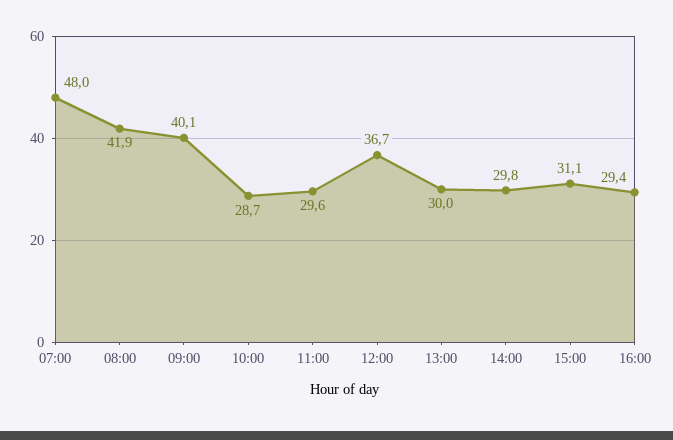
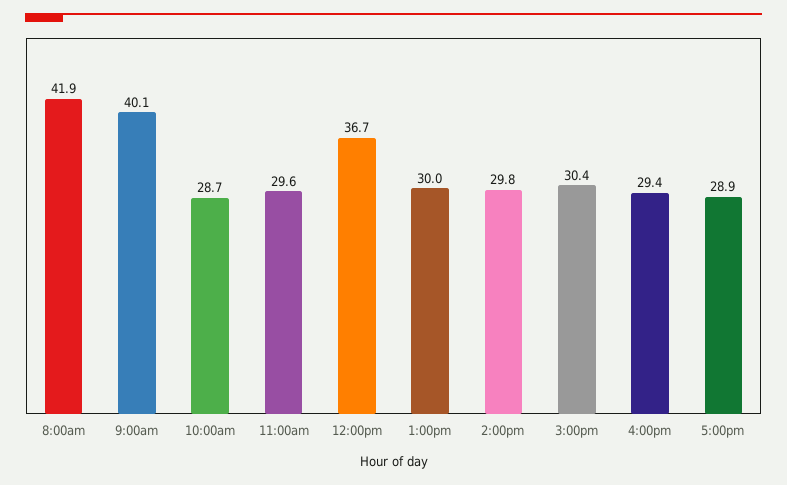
07:00: 48 -> none
15:00: 31.1 -> 30.4
5:00pm: none -> 28.9

